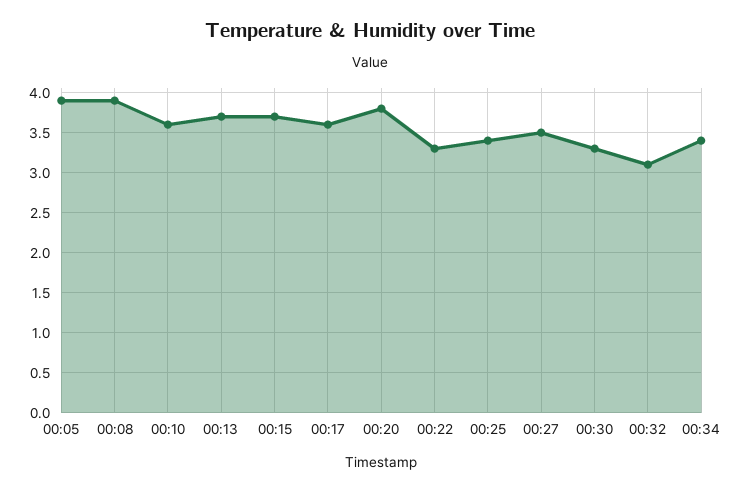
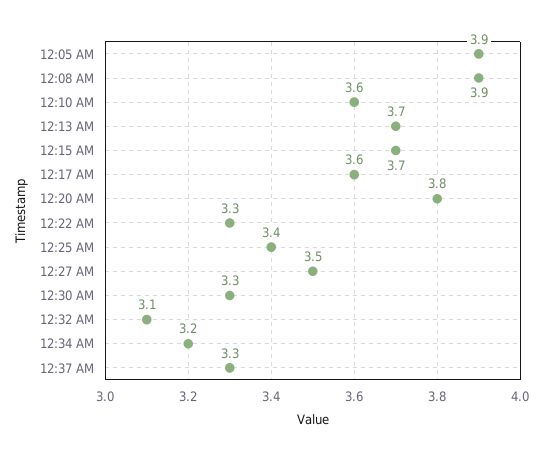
00:34: 3.4 -> 3.2
12:37 AM: none -> 3.3

